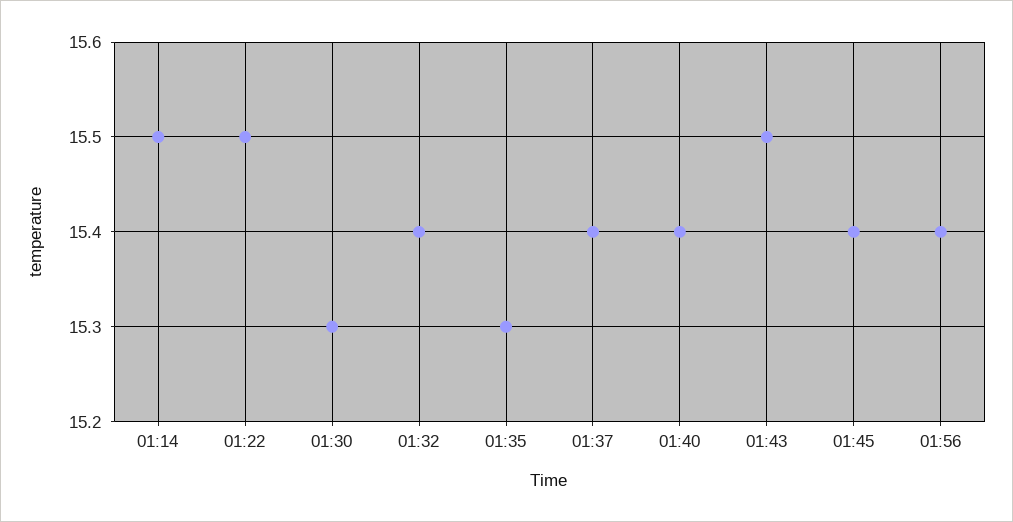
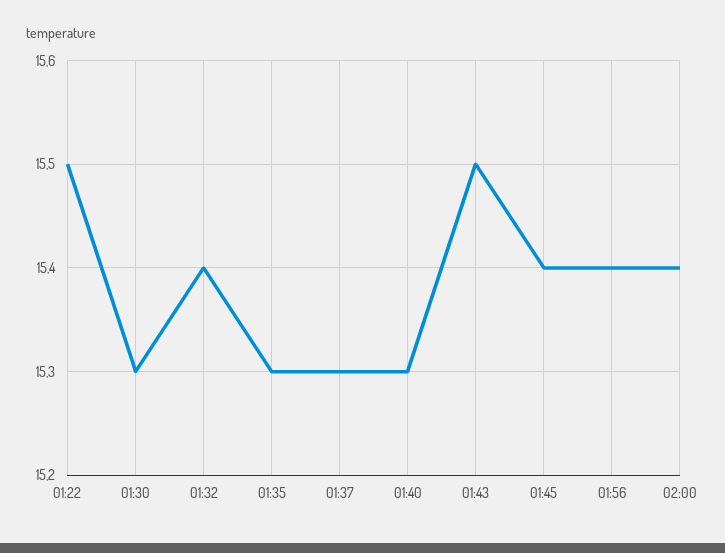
01:14: 15.5 -> none
01:37: 15.4 -> 15.3
01:40: 15.4 -> 15.3
02:00: none -> 15.4

